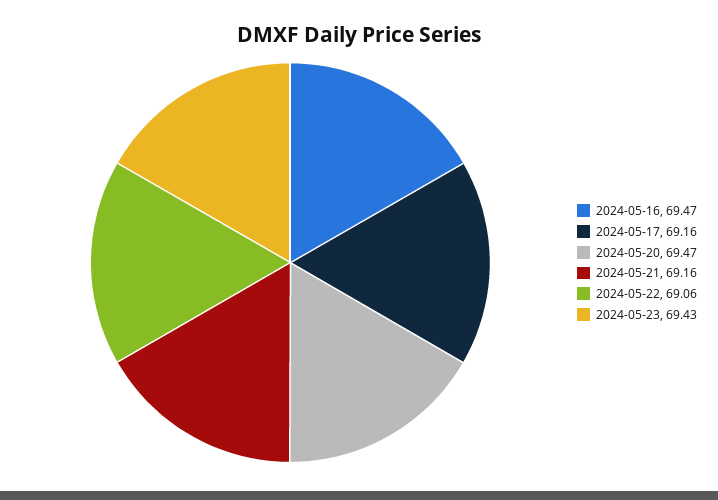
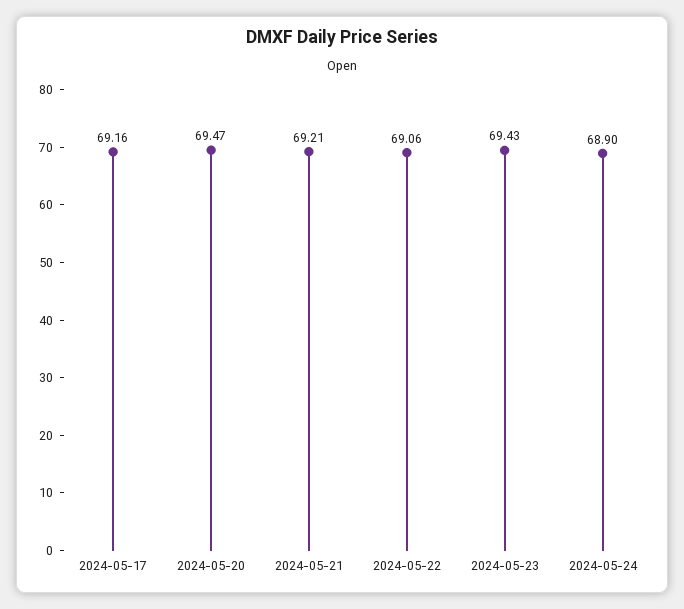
2024-05-16: 69.47 -> none
2024-05-21: 69.16 -> 69.21
2024-05-24: none -> 68.9

